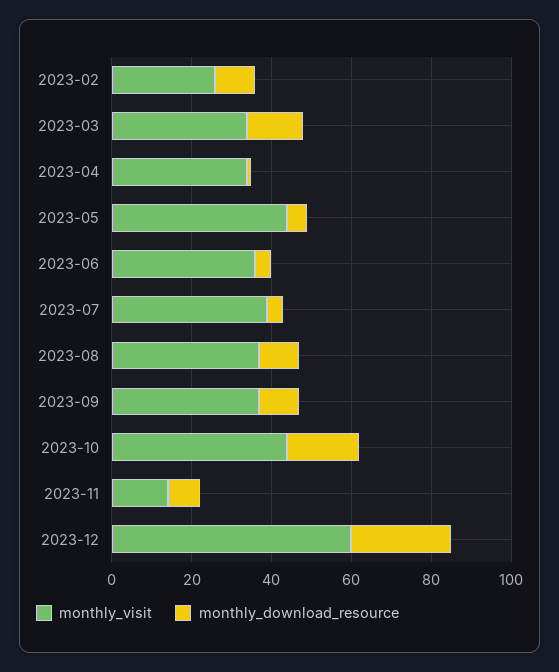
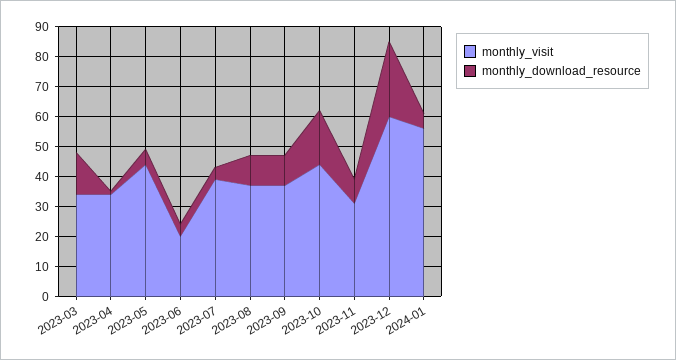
monthly_visit, 2023-02: 25 -> none
monthly_download_resource, 2023-02: 10 -> none
monthly_visit, 2023-06: 35 -> 20
monthly_visit, 2023-11: 15 -> 30
monthly_visit, 2024-01: none -> 55
monthly_download_resource, 2024-01: none -> 5

